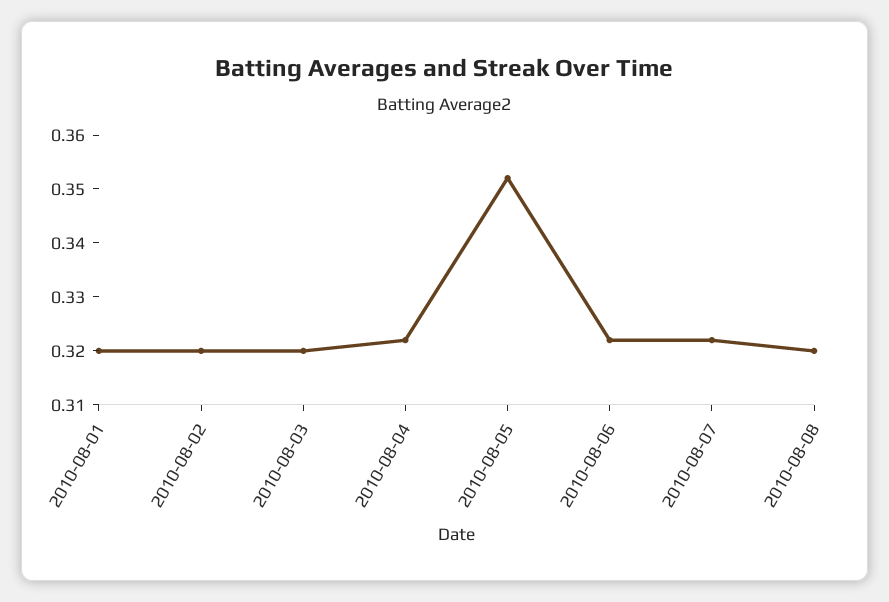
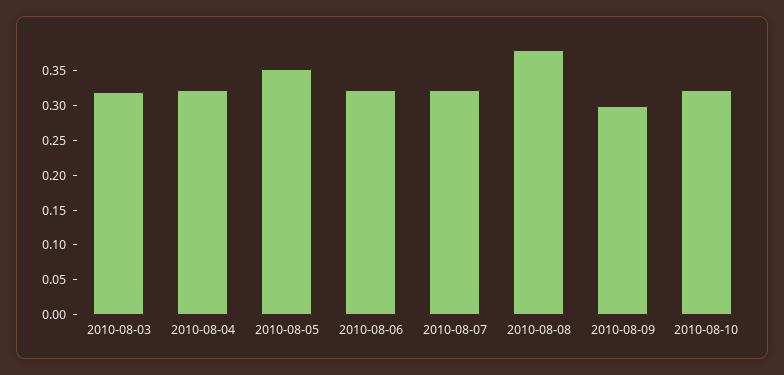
2010-08-01: 0.32 -> none
2010-08-02: 0.32 -> none
2010-08-08: 0.32 -> 0.375
2010-08-09: none -> 0.3
2010-08-10: none -> 0.325

